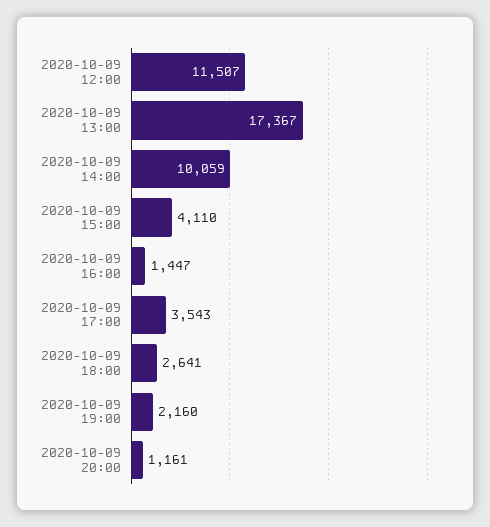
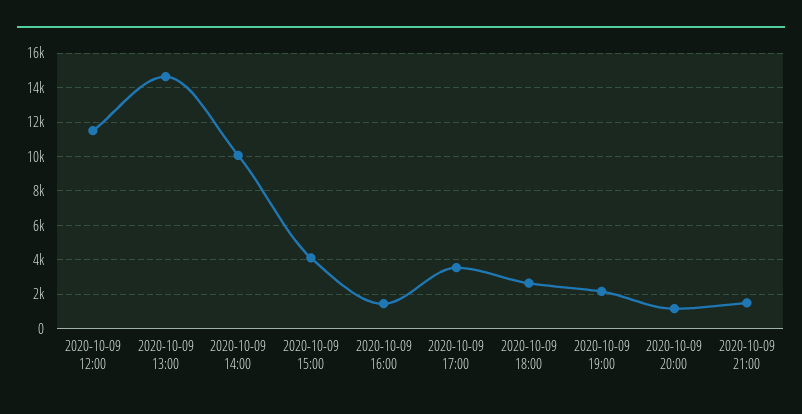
2020-10-09 13:00: 17367 -> 14500
2020-10-09 21:00: none -> 1500

